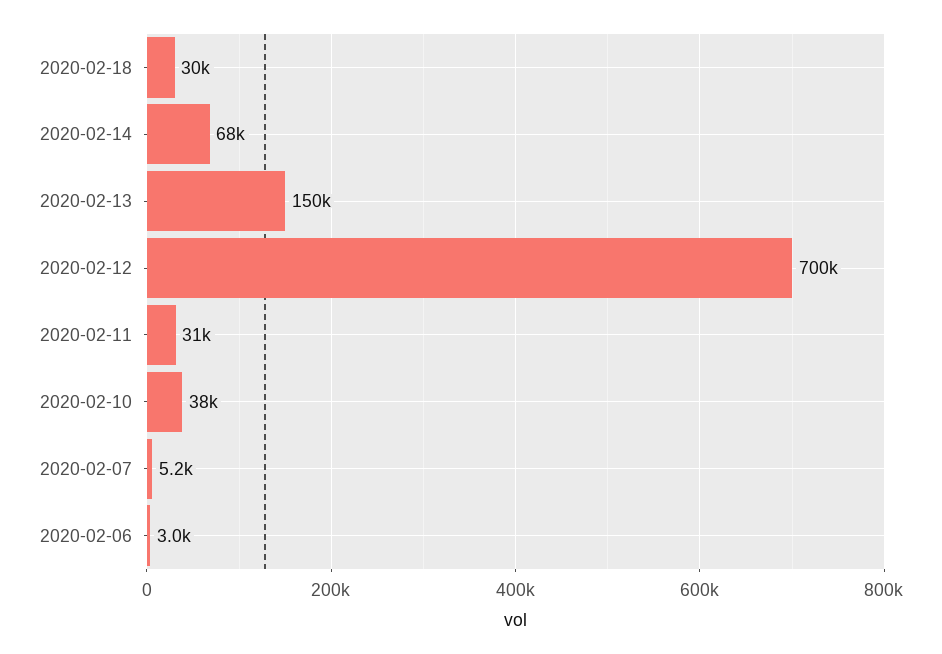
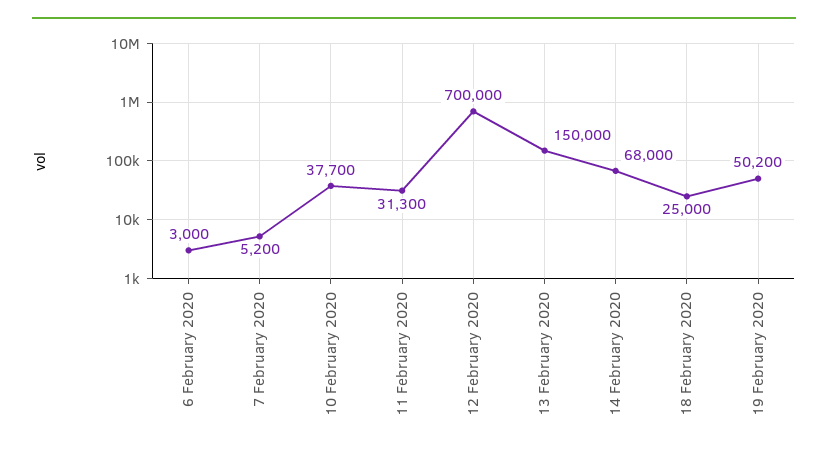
2020-02-18: 30000 -> 25000
19 February 2020: none -> 50200

